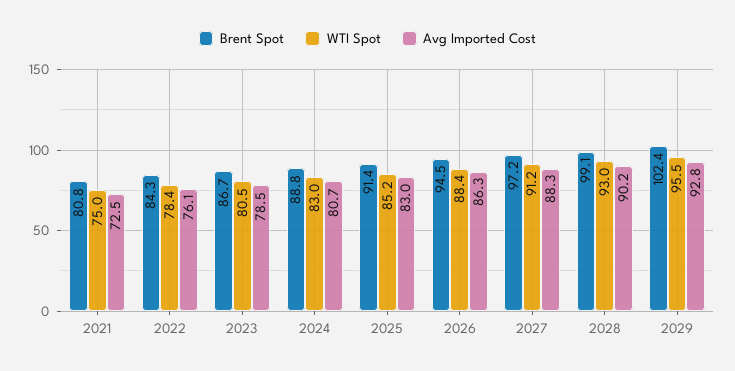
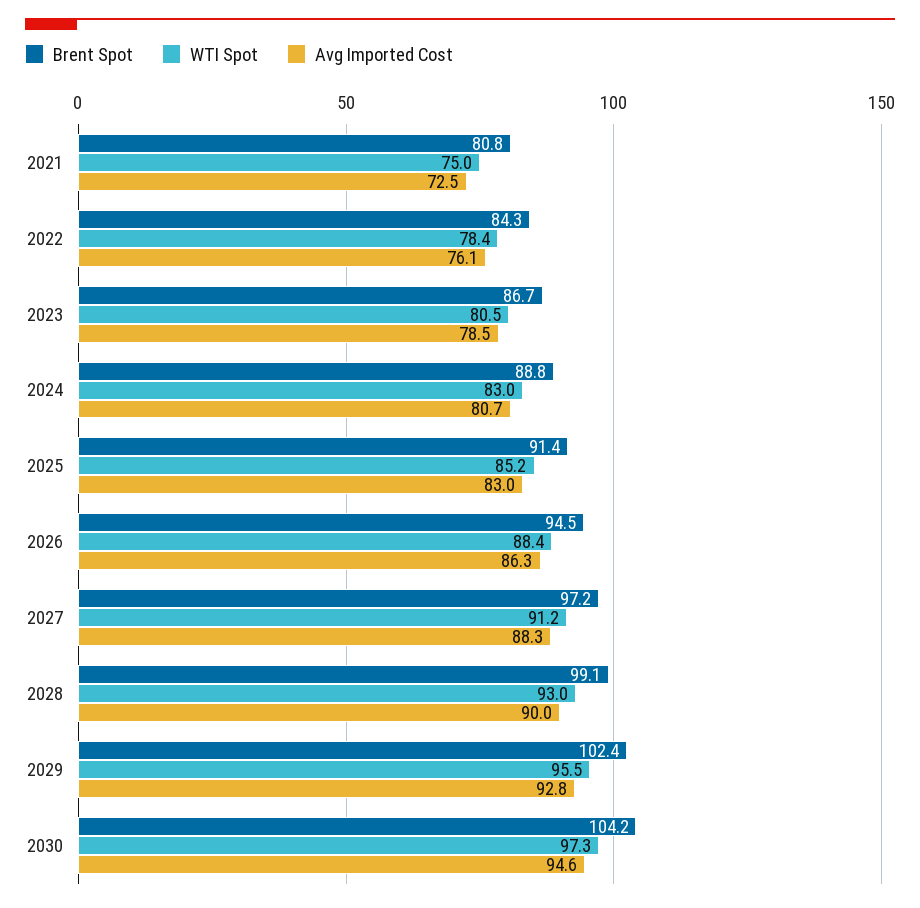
Avg Imported Cost, 2028: 90.2 -> 90
Brent Spot, 2030: none -> 104.2
WTI Spot, 2030: none -> 97.3
Avg Imported Cost, 2030: none -> 94.6

